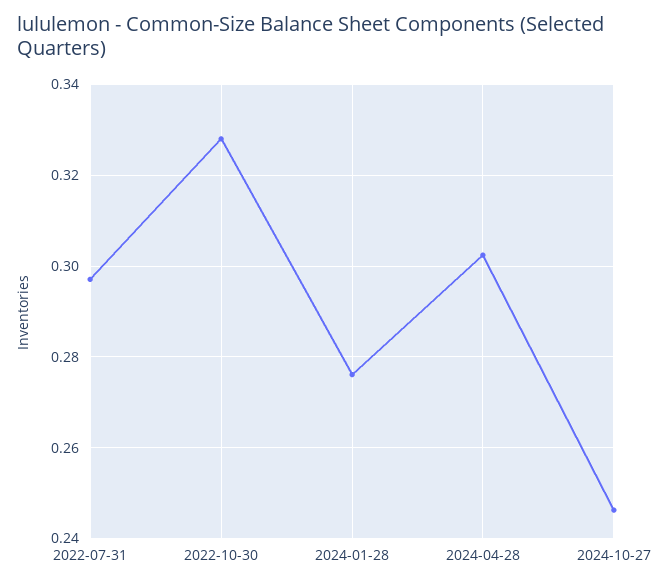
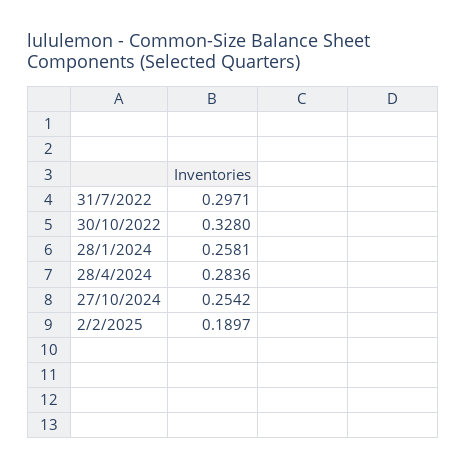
2024-01-28: 0.276 -> 0.2581
2024-04-28: 0.302 -> 0.2836
2024-10-27: 0.246 -> 0.2542
2/2/2025: none -> 0.1897

